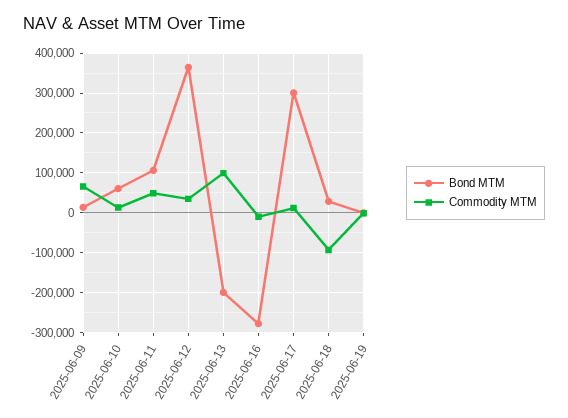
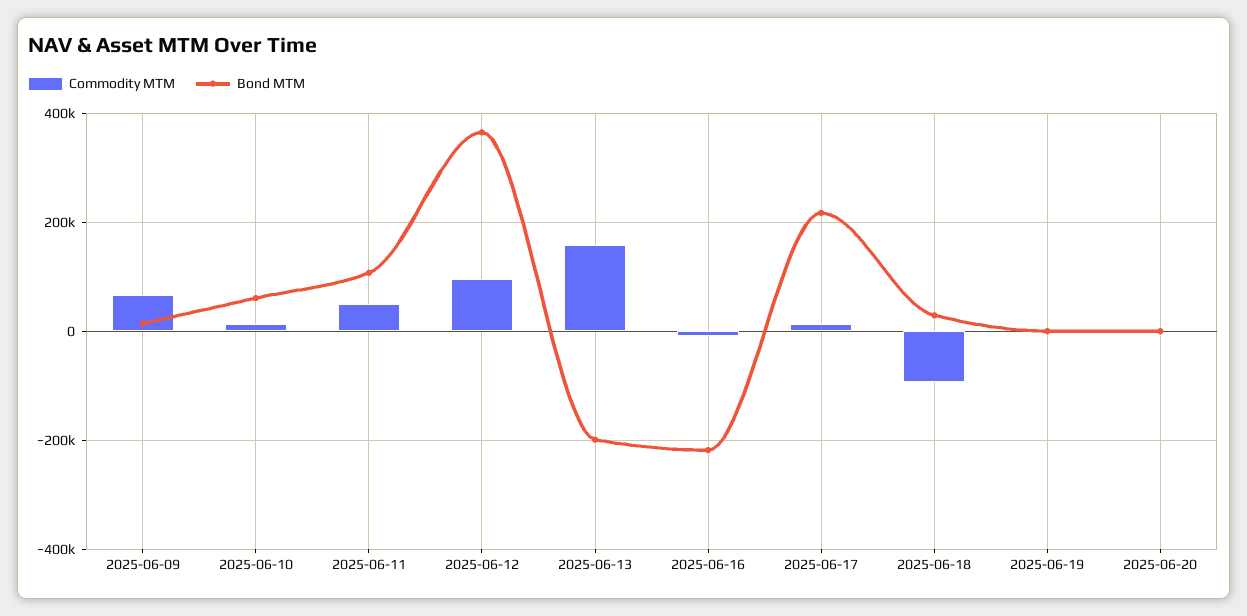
Commodity MTM, 2025-06-12: 40000 -> 100000
Commodity MTM, 2025-06-13: 100000 -> 160000
Bond MTM, 2025-06-16: -280000 -> -220000
Bond MTM, 2025-06-17: 300000 -> 220000
Commodity MTM, 2025-06-20: none -> 0
Bond MTM, 2025-06-20: none -> 0

